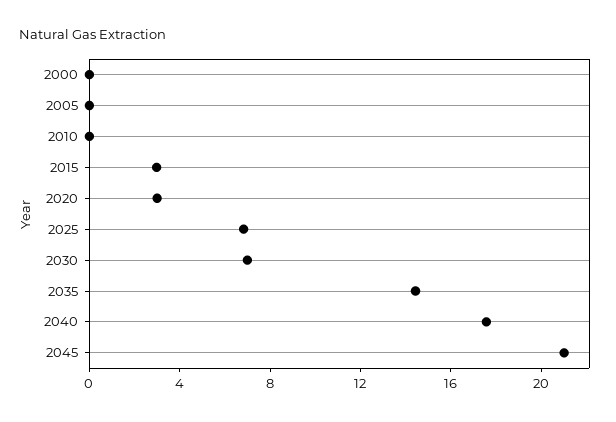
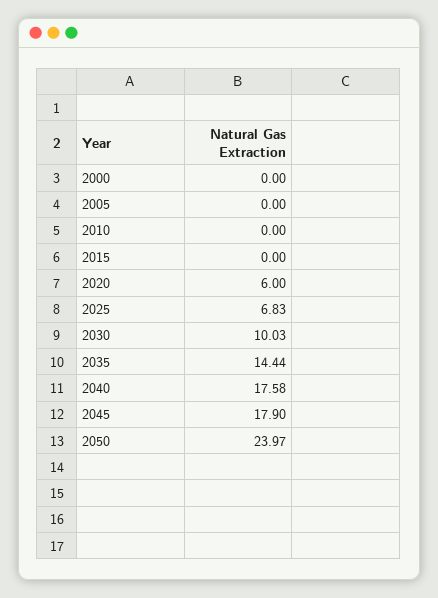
2015: 3 -> 0
2020: 3 -> 6
2030: 7 -> 10.03
2045: 21 -> 17.9
2050: none -> 23.97

